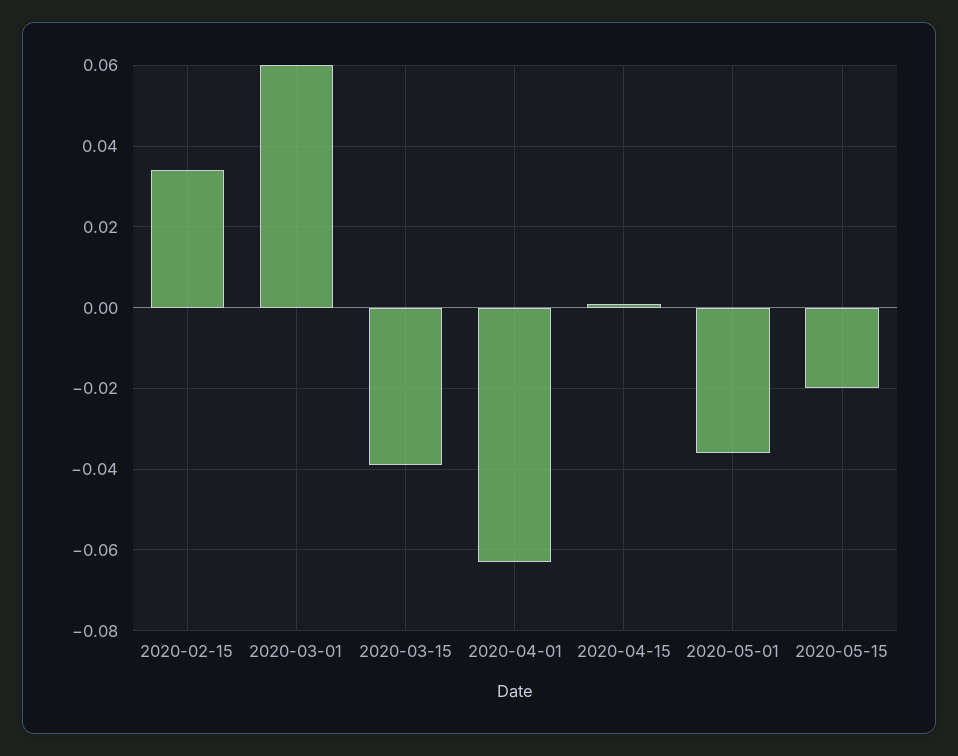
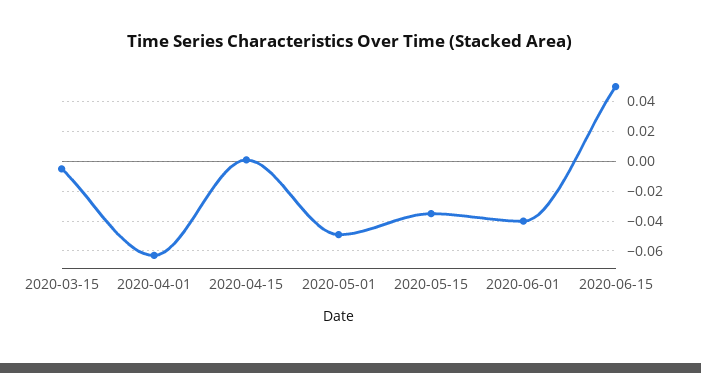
2020-02-15: 0.035 -> none
2020-03-01: 0.06 -> none
2020-03-15: -0.04 -> -0.005
2020-05-01: -0.035 -> -0.05
2020-05-15: -0.02 -> -0.035
2020-06-01: none -> -0.04
2020-06-15: none -> 0.05

